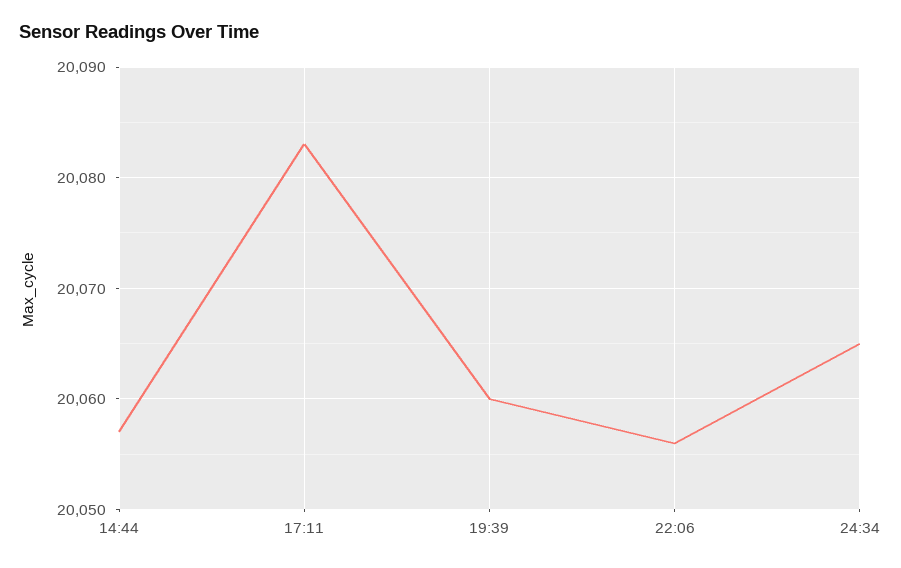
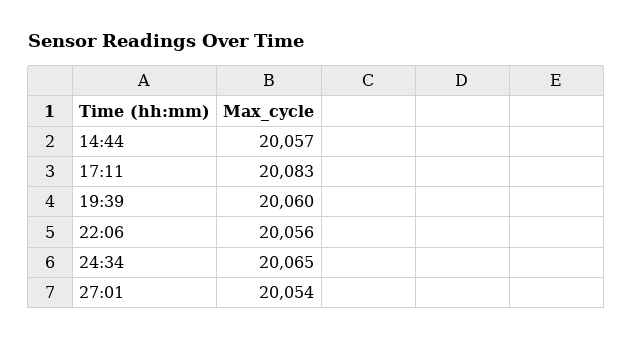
27:01: none -> 20054

